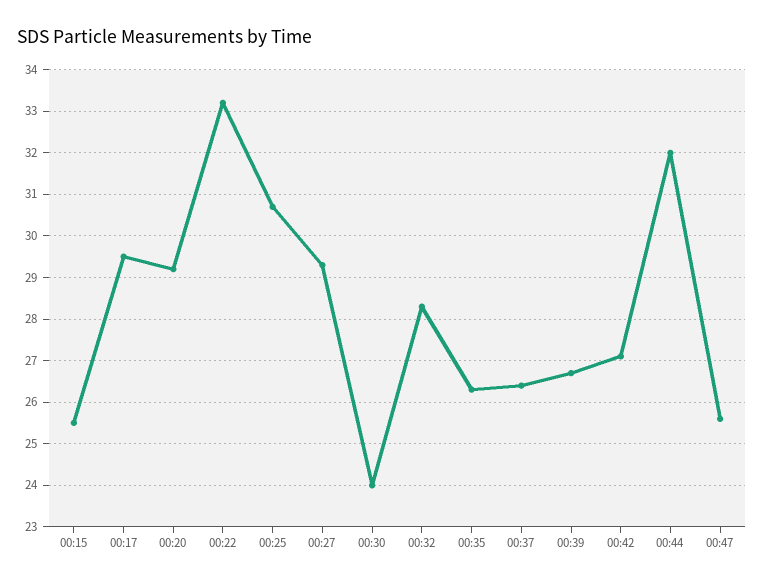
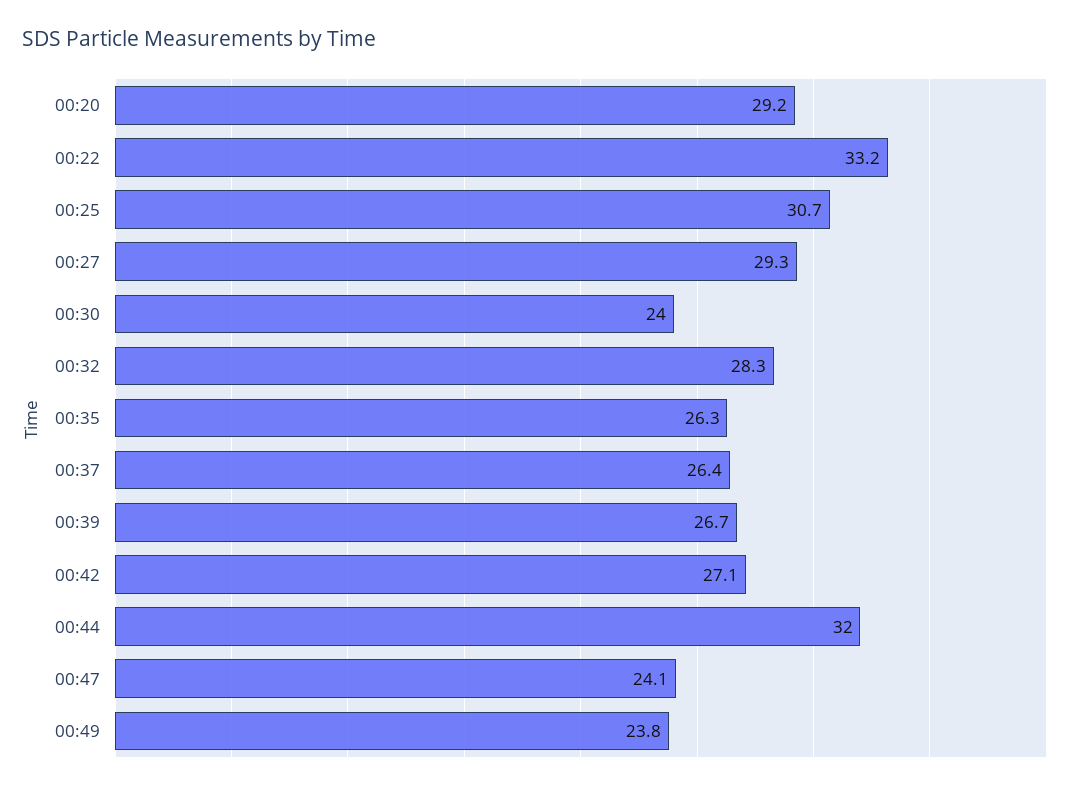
00:15: 25.5 -> none
00:17: 29.5 -> none
00:47: 25.5 -> 24.1
00:49: none -> 23.8

